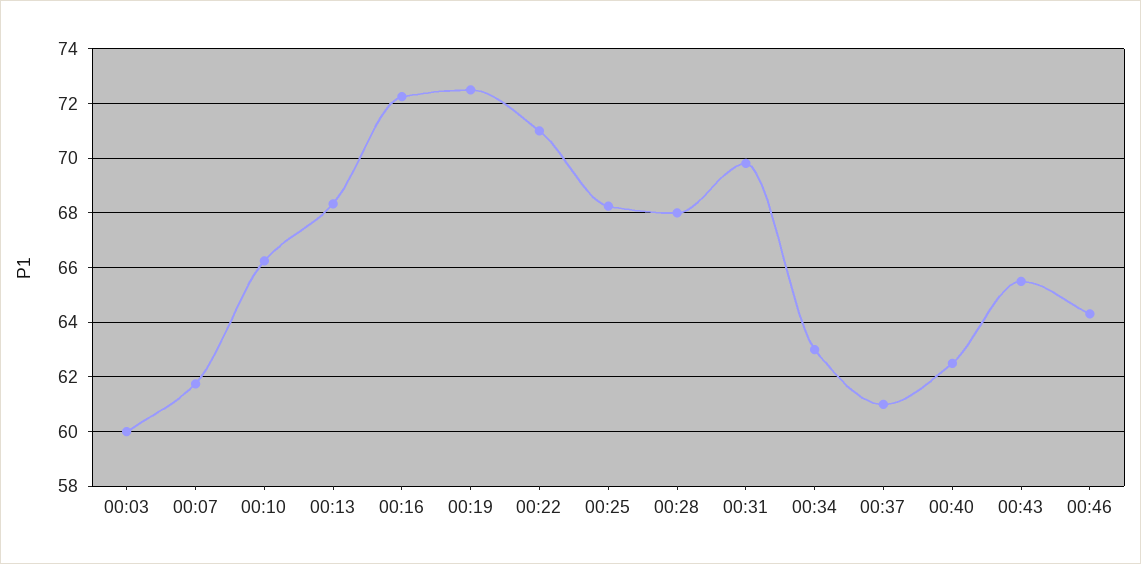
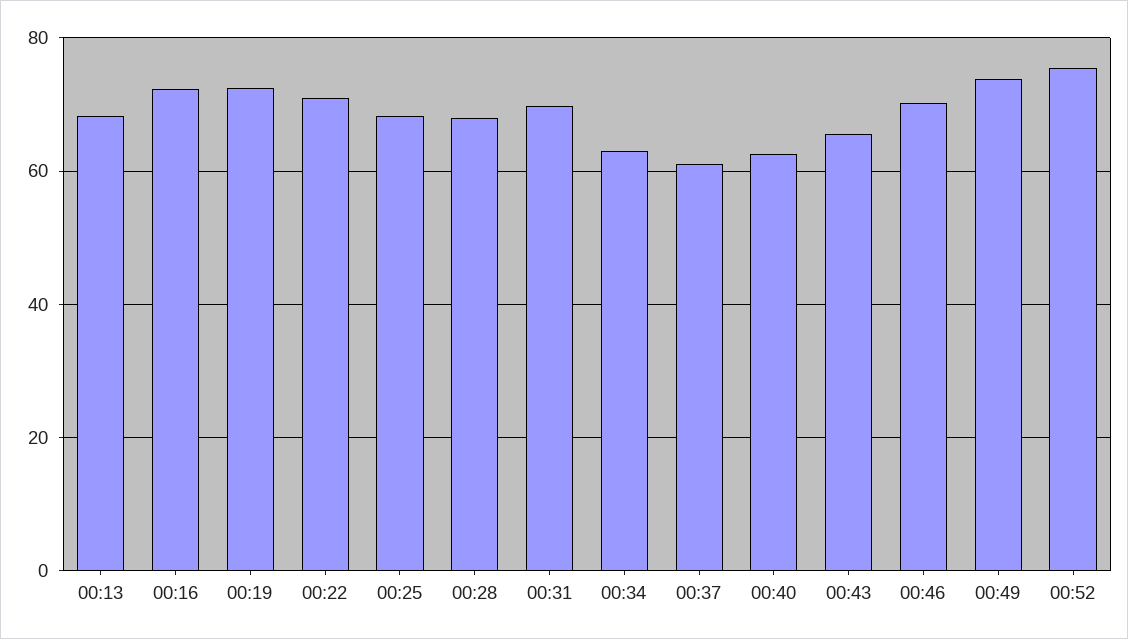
00:03: 60 -> none
00:07: 61.75 -> none
00:10: 66.25 -> none
00:46: 64.25 -> 70
00:49: none -> 74
00:52: none -> 76

